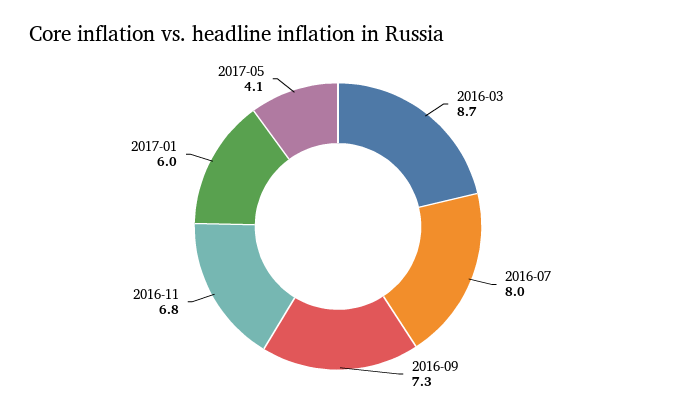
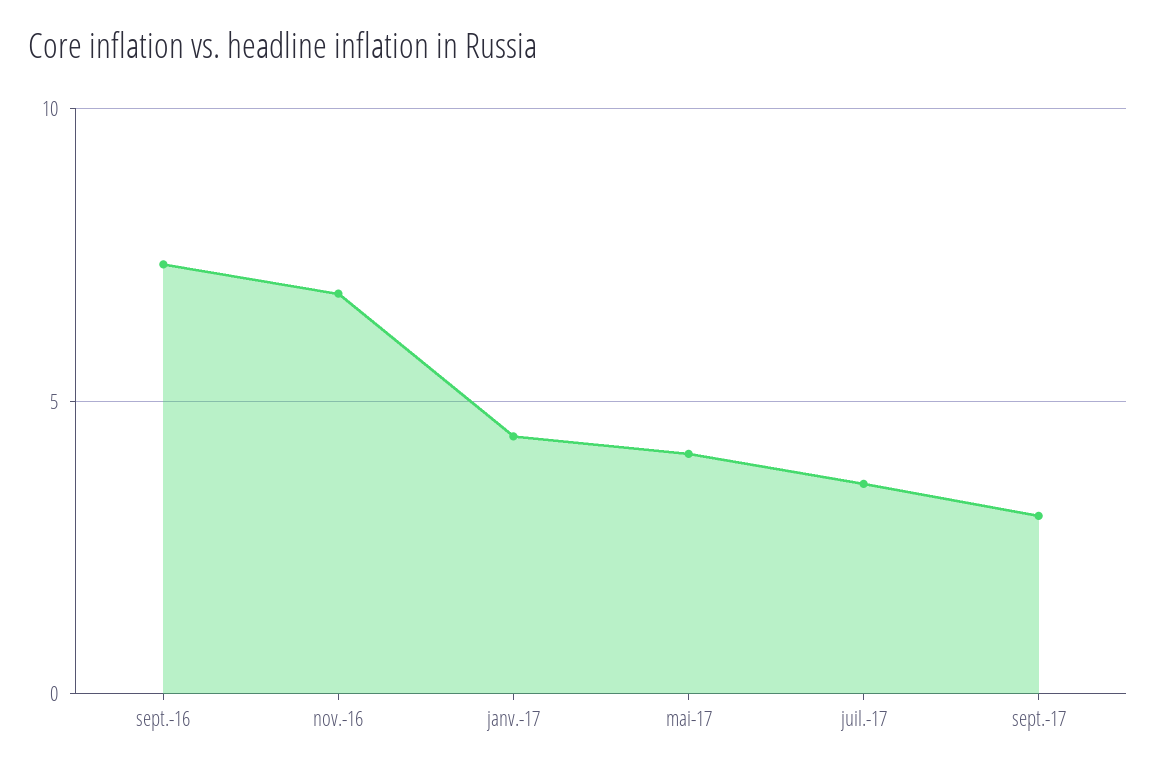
2016-03: 8.7 -> none
2016-07: 8 -> none
2017-01: 6 -> 4.5
juil.-17: none -> 3.5
sept.-17: none -> 3

